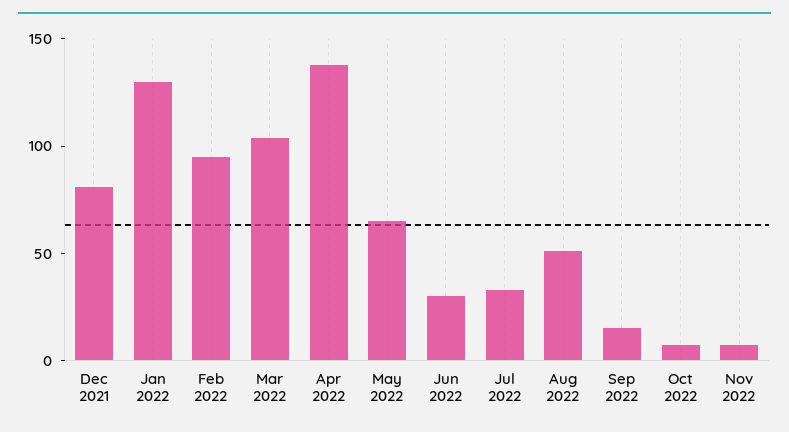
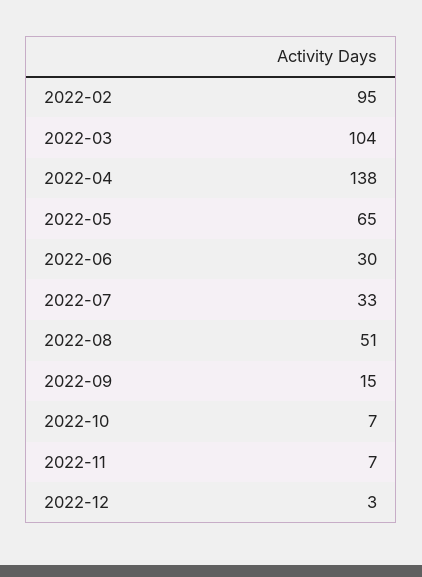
Dec 2021: 80 -> none
Jan 2022: 130 -> none
2022-12: none -> 3

